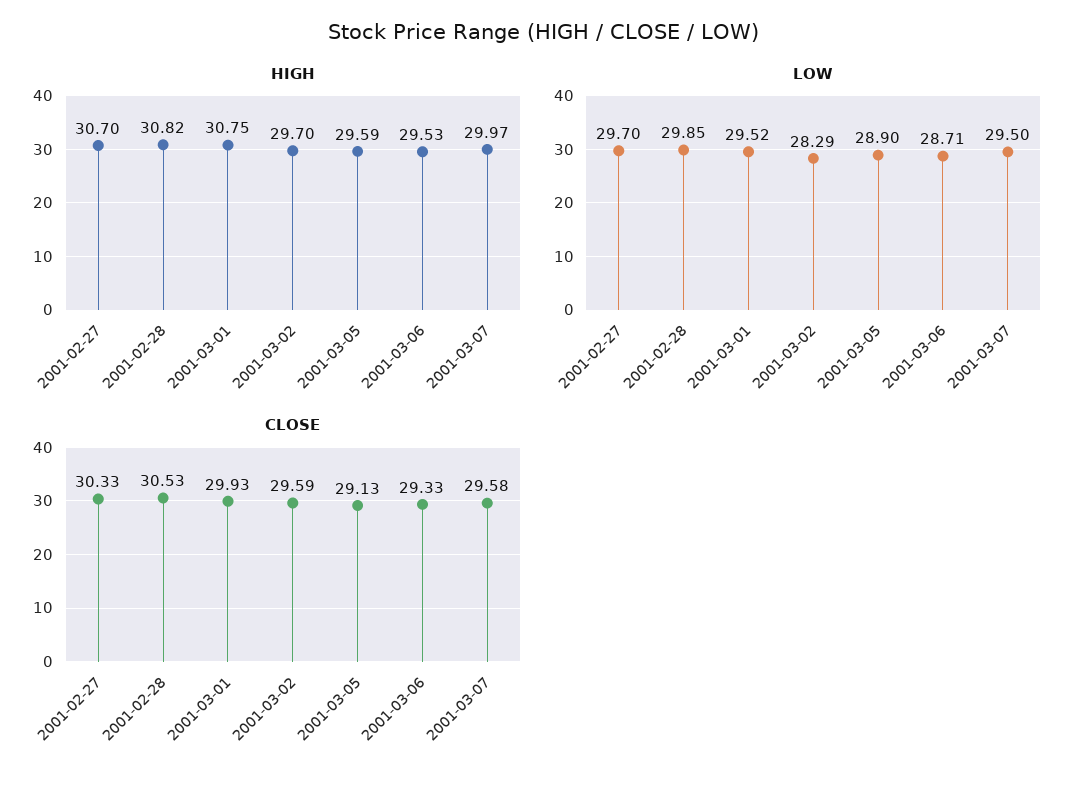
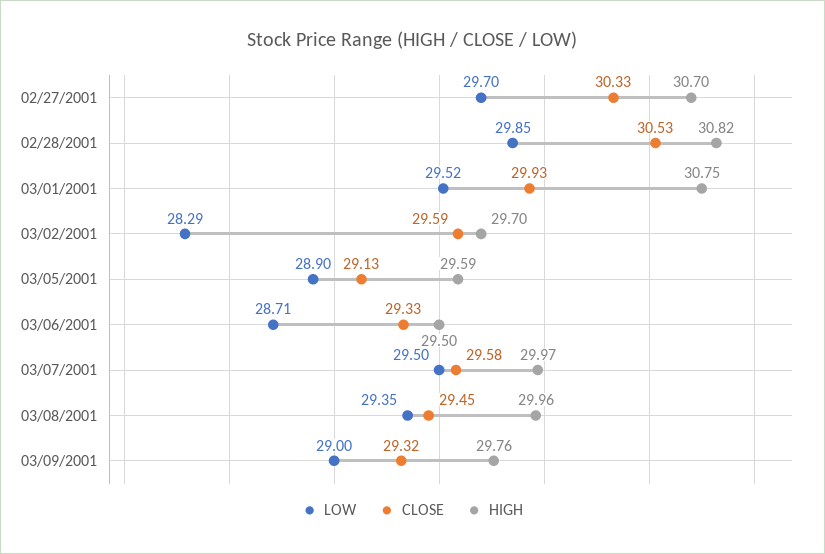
HIGH, 2001-03-06: 29.53 -> 29.5
LOW, 03/08/2001: none -> 29.35
CLOSE, 03/08/2001: none -> 29.45
HIGH, 03/08/2001: none -> 29.96
LOW, 03/09/2001: none -> 29
CLOSE, 03/09/2001: none -> 29.32
HIGH, 03/09/2001: none -> 29.76

